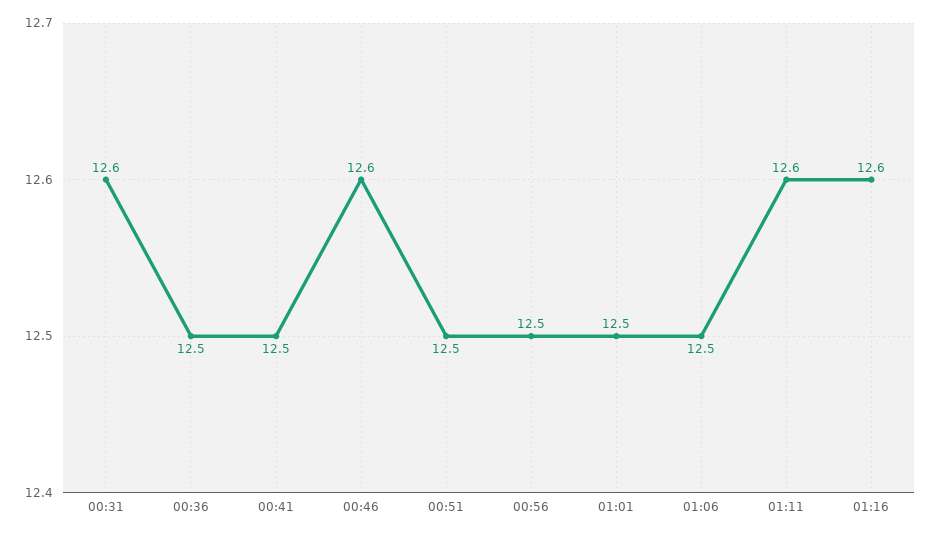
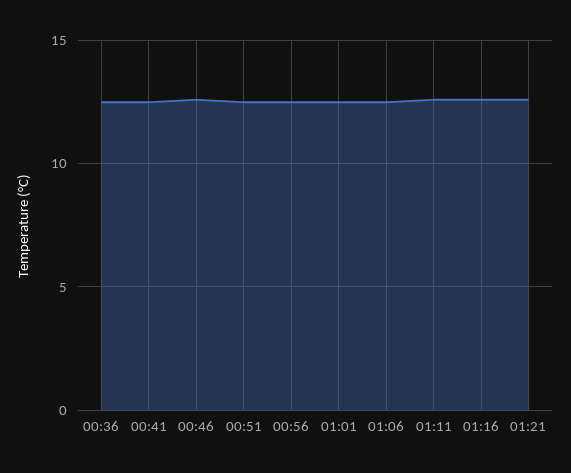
00:31: 12.6 -> none
01:21: none -> 12.5

